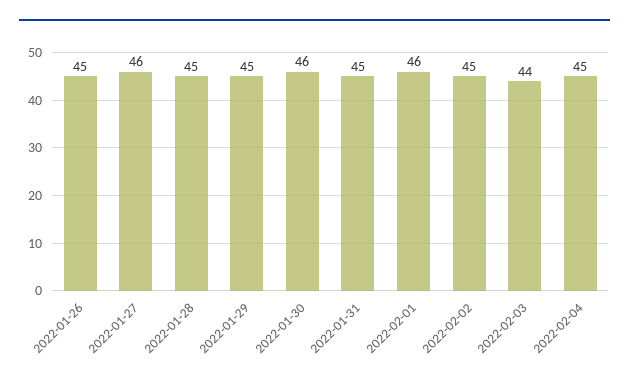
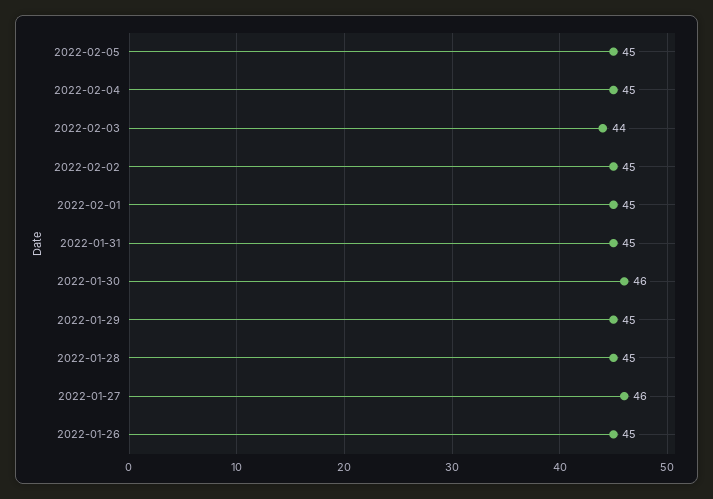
2022-02-01: 46 -> 45
2022-02-05: none -> 45

